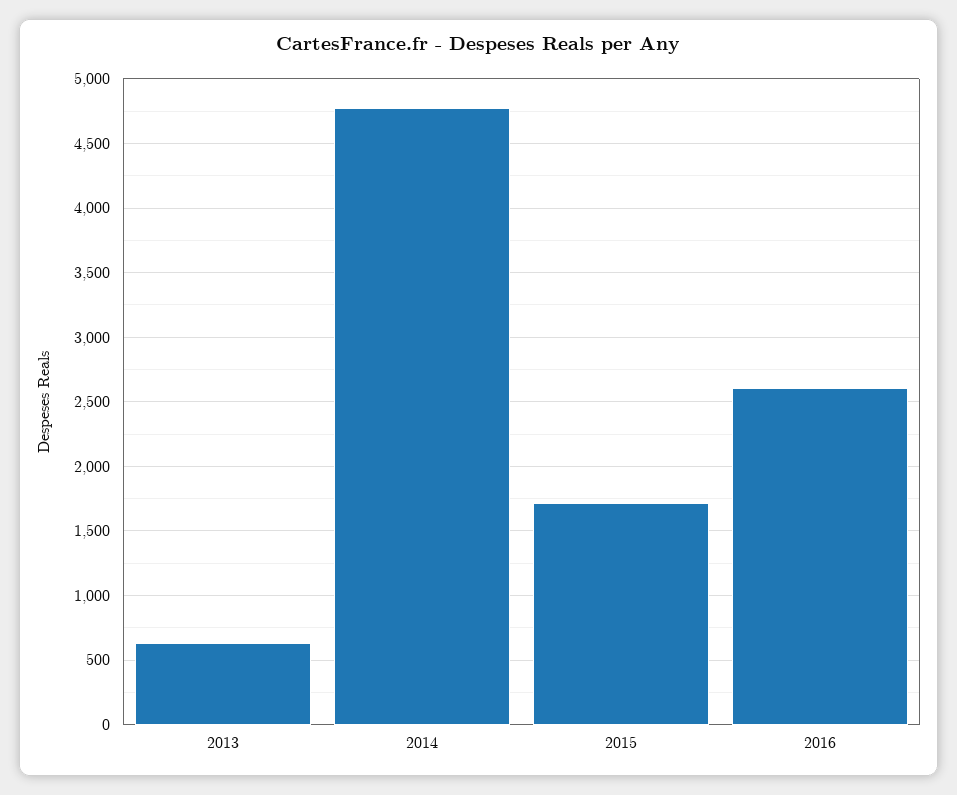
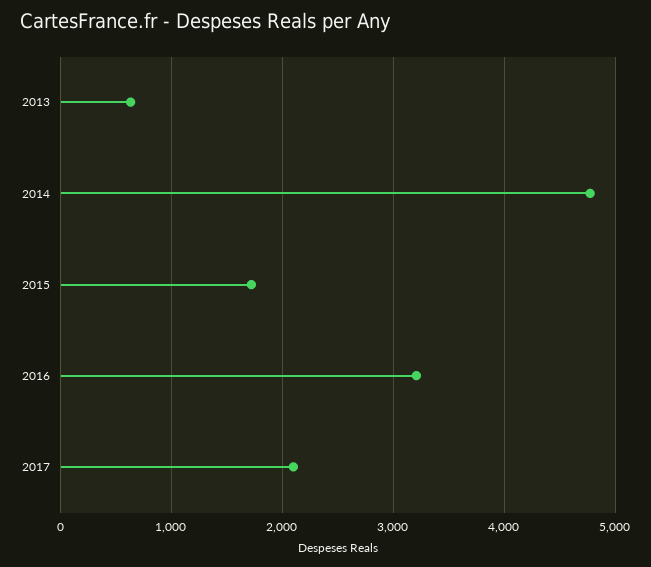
2016: 2600 -> 3200
2017: none -> 2100

